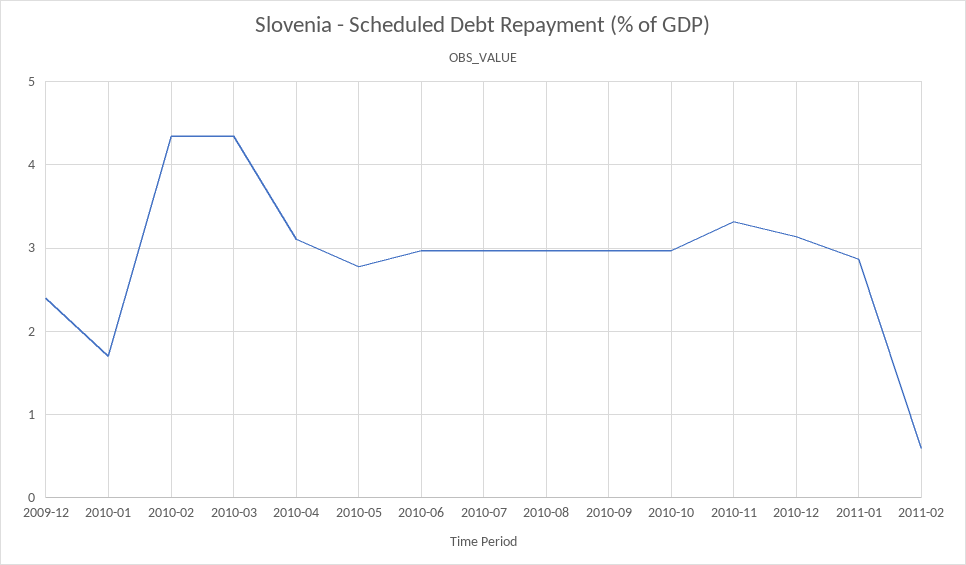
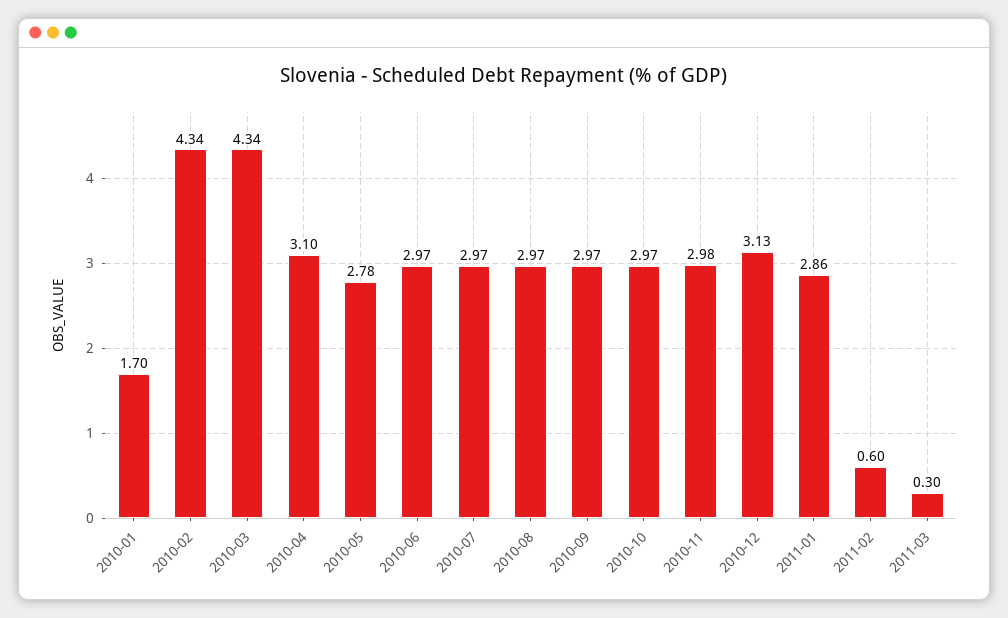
2009-12: 2.4 -> none
2010-11: 3.3 -> 2.98
2011-03: none -> 0.3

